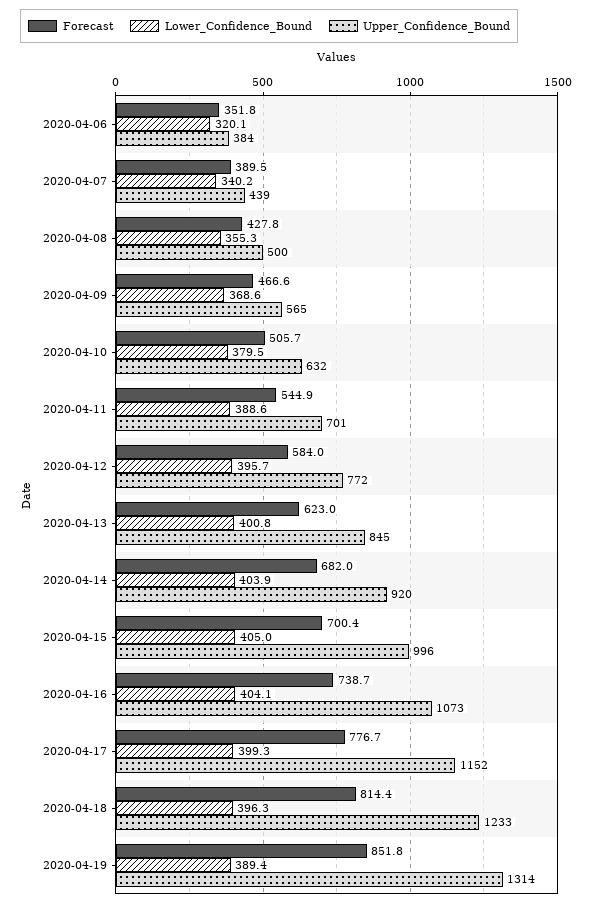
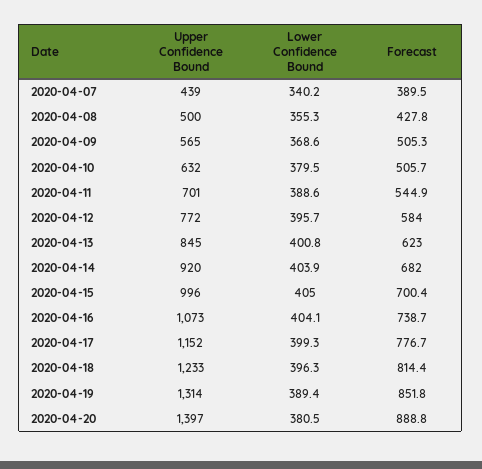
Forecast, 2020-04-06: 351.8 -> none
Lower_Confidence_Bound, 2020-04-06: 320.1 -> none
Upper_Confidence_Bound, 2020-04-06: 384 -> none
Forecast, 2020-04-09: 466.6 -> 505.3
Upper_Confidence_Bound, 2020-04-20: none -> 1397
Lower_Confidence_Bound, 2020-04-20: none -> 380.5
Forecast, 2020-04-20: none -> 888.8

